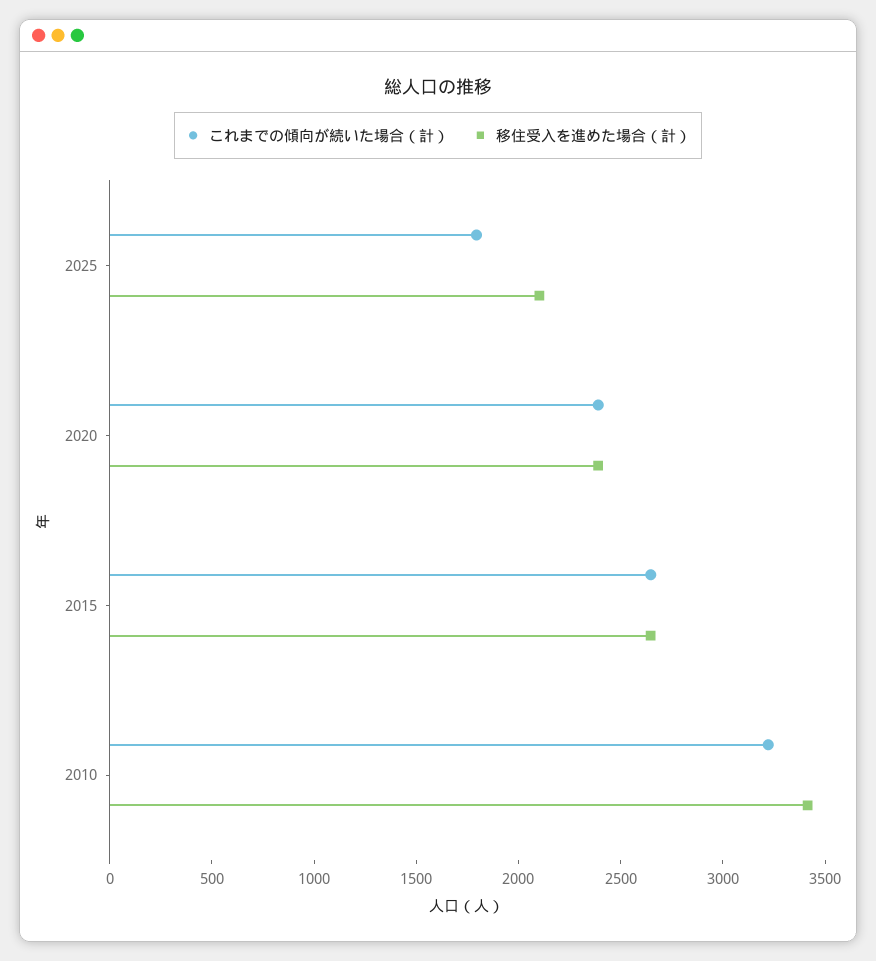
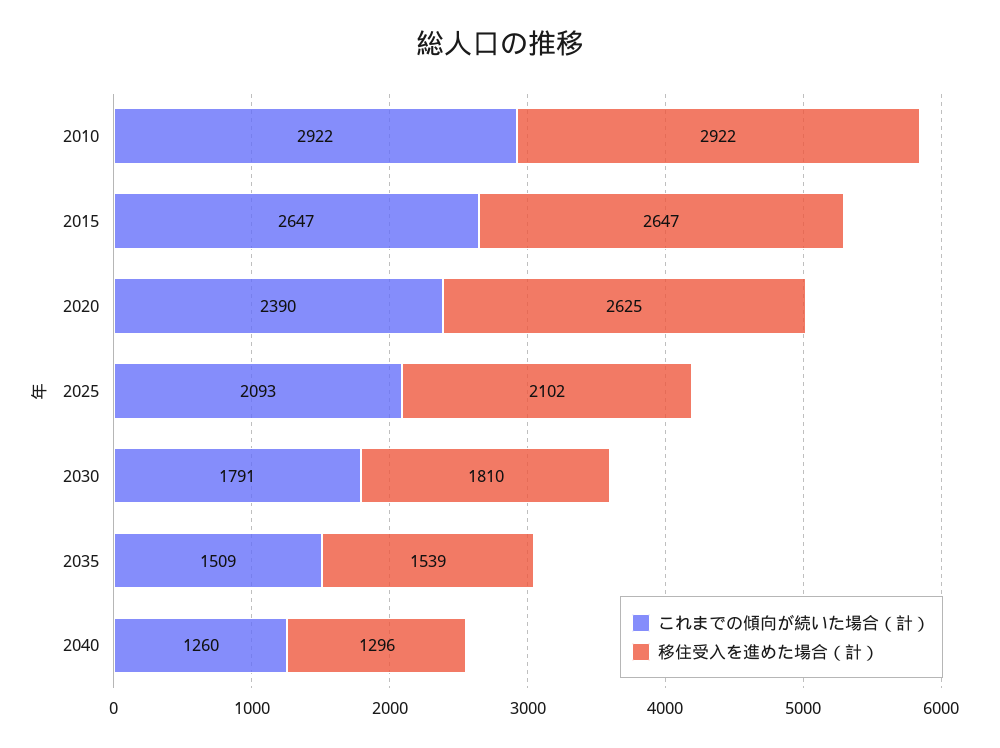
これまでの傾向が続いた場合（計）, 2025: 1800 -> 2093
移住受入を進めた場合（計）, 2020: 2400 -> 2625
これまでの傾向が続いた場合（計）, 2010: 3200 -> 2922
移住受入を進めた場合（計）, 2010: 3400 -> 2922
これまでの傾向が続いた場合（計）, 2030: none -> 1791
移住受入を進めた場合（計）, 2030: none -> 1810
これまでの傾向が続いた場合（計）, 2035: none -> 1509
移住受入を進めた場合（計）, 2035: none -> 1539
これまでの傾向が続いた場合（計）, 2040: none -> 1260
移住受入を進めた場合（計）, 2040: none -> 1296

